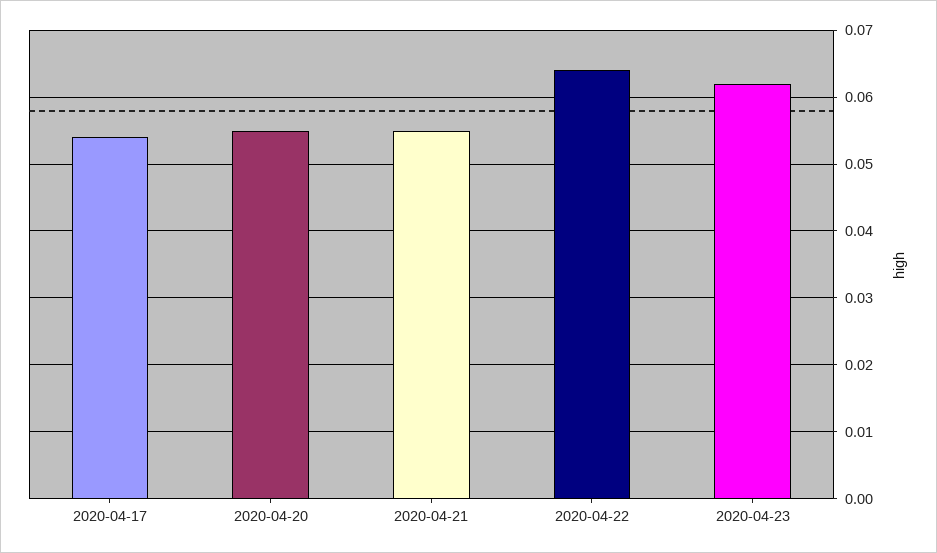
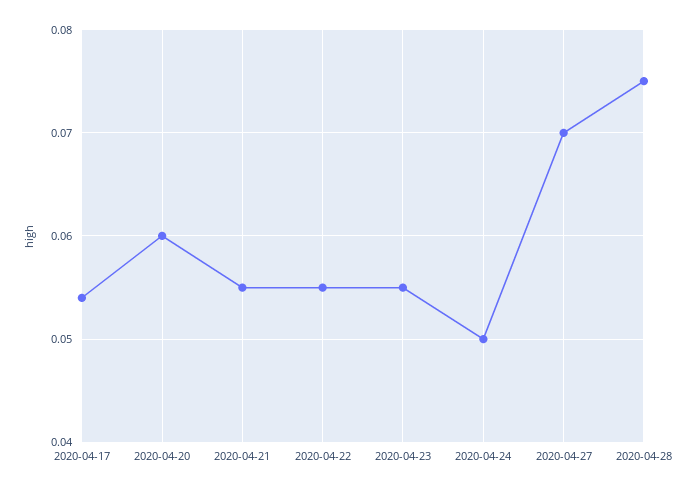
2020-04-20: 0.055 -> 0.06
2020-04-22: 0.064 -> 0.055
2020-04-23: 0.062 -> 0.055
2020-04-24: none -> 0.05
2020-04-27: none -> 0.07
2020-04-28: none -> 0.075

